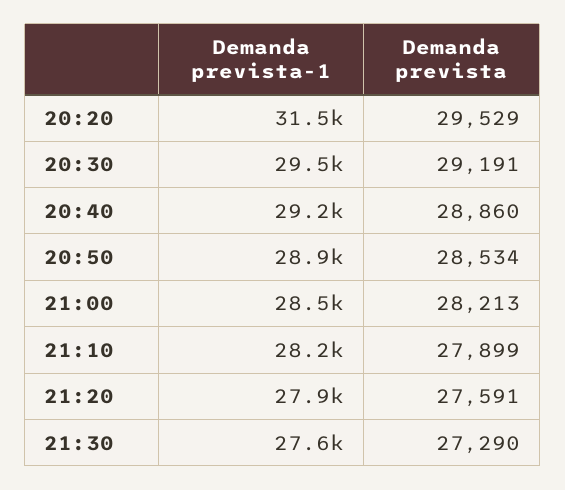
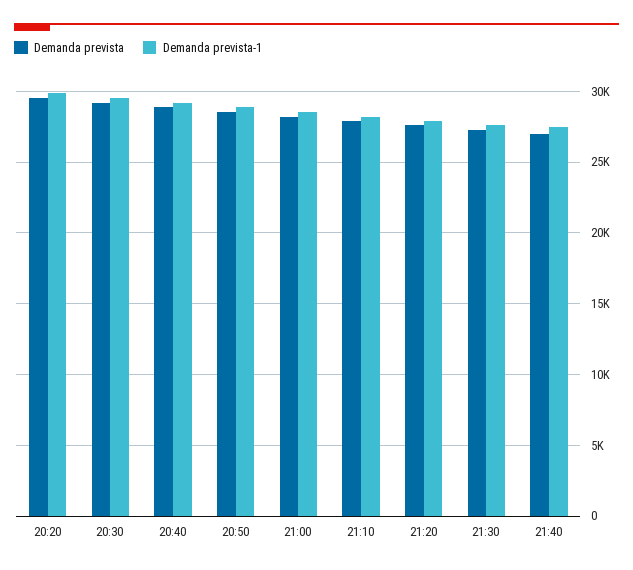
Demanda prevista-1, 20:20: 31500 -> 30000
Demanda prevista, 21:40: none -> 27000
Demanda prevista-1, 21:40: none -> 27500

